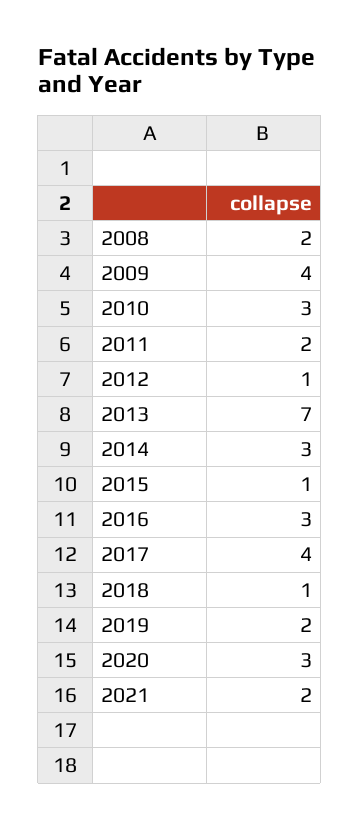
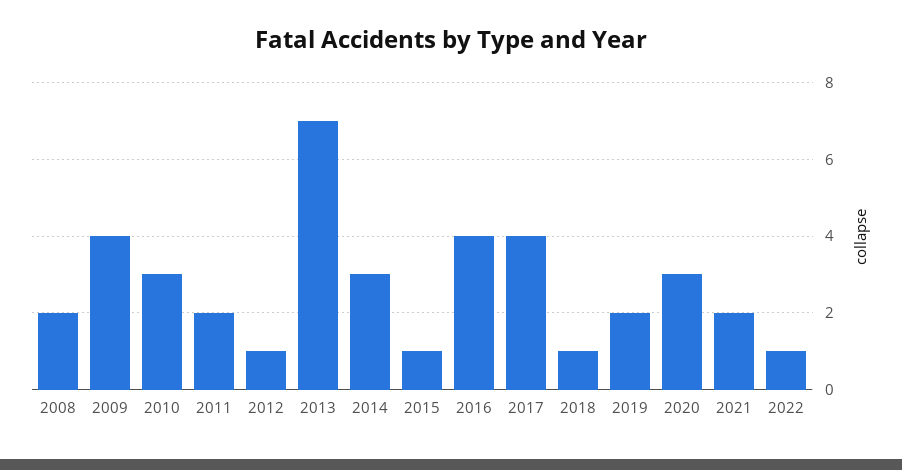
2016: 3 -> 4
2022: none -> 1

